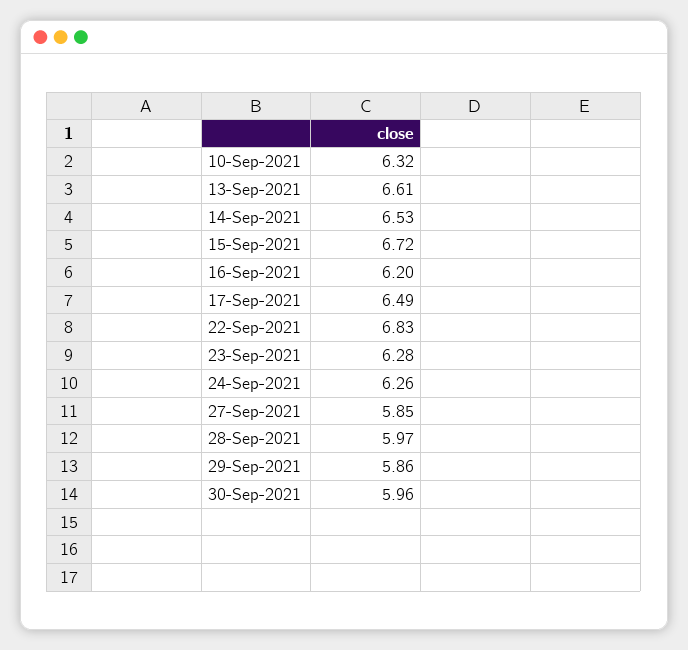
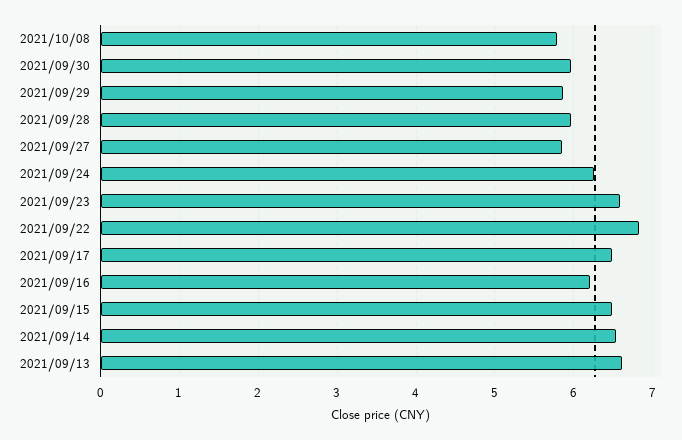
10-Sep-2021: 6.32 -> none
15-Sep-2021: 6.72 -> 6.5
23-Sep-2021: 6.28 -> 6.6
2021/10/08: none -> 5.8

